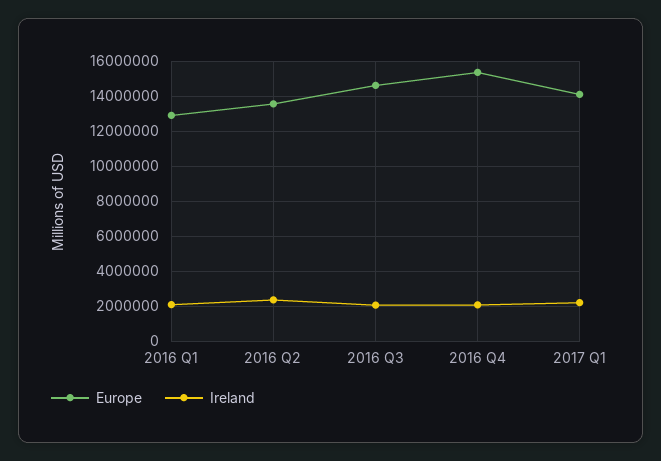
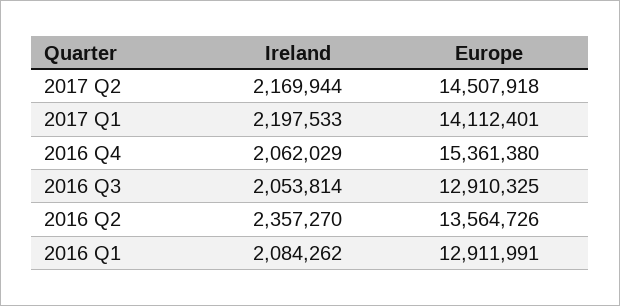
Europe, 2016 Q3: 14500000 -> 12910325
Ireland, 2017 Q2: none -> 2169944
Europe, 2017 Q2: none -> 14507918

